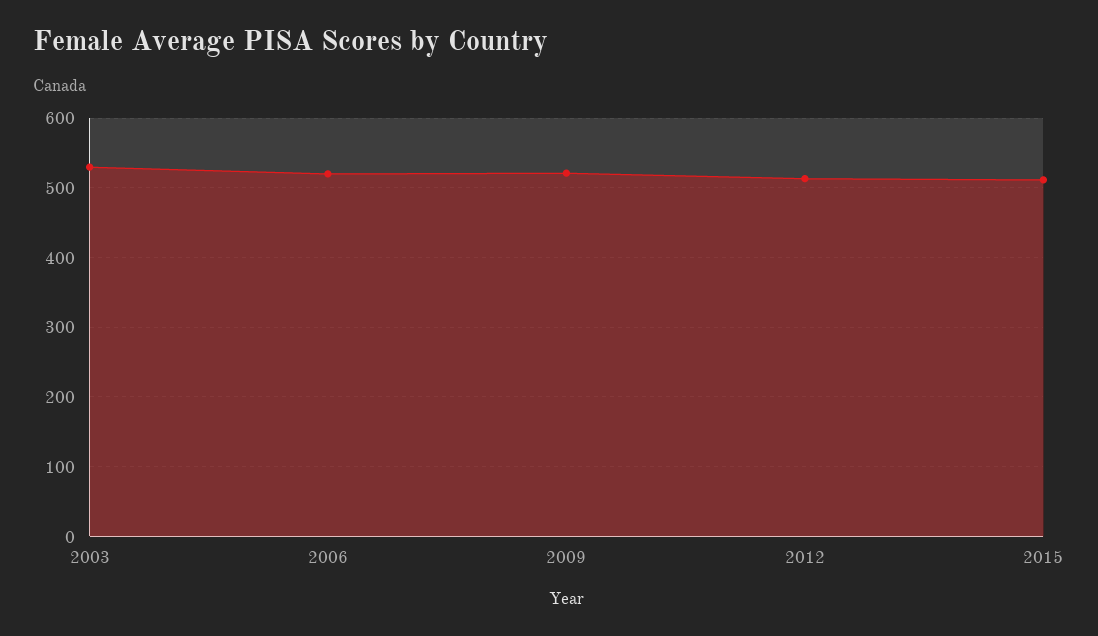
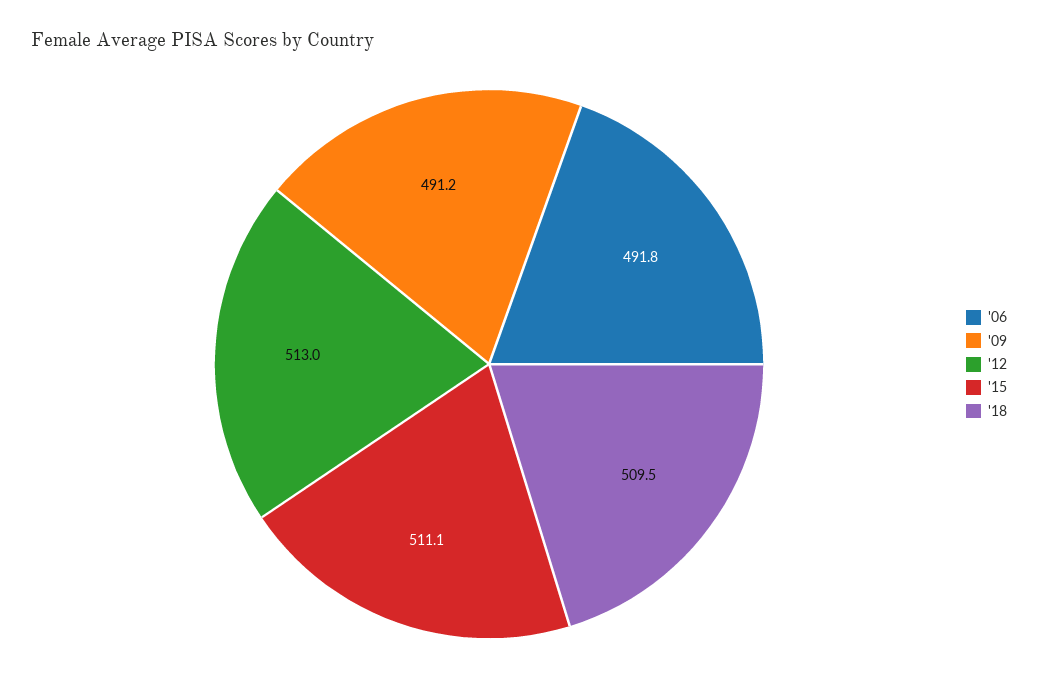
2003: 530 -> none
2006: 520 -> 491.8
2009: 520 -> 491.2
'18: none -> 509.5

